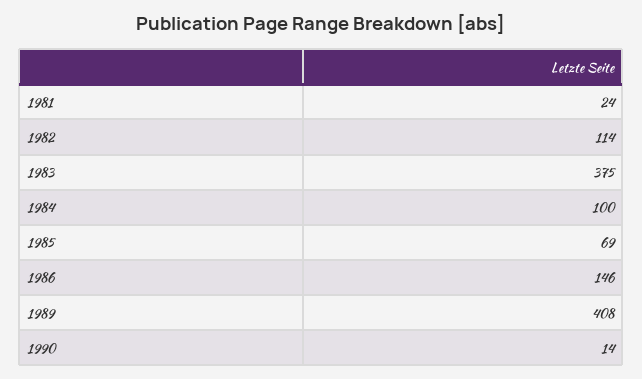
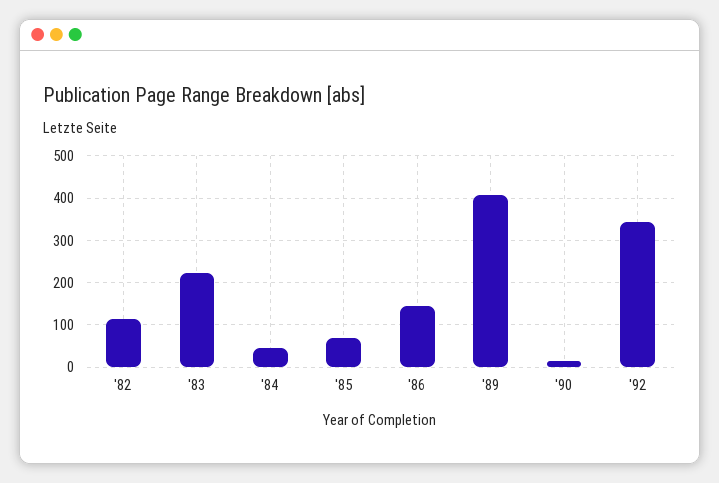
1981: 24 -> none
1983: 375 -> 220
1984: 100 -> 40
'92: none -> 340

